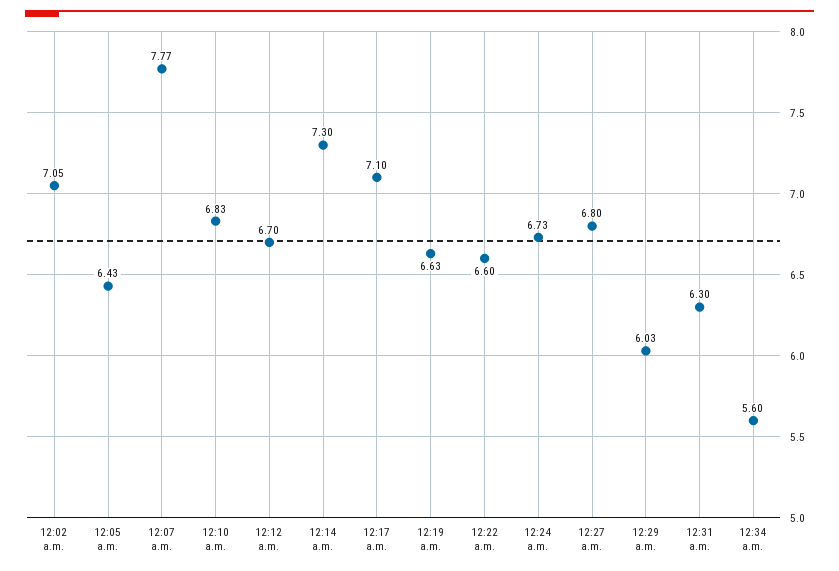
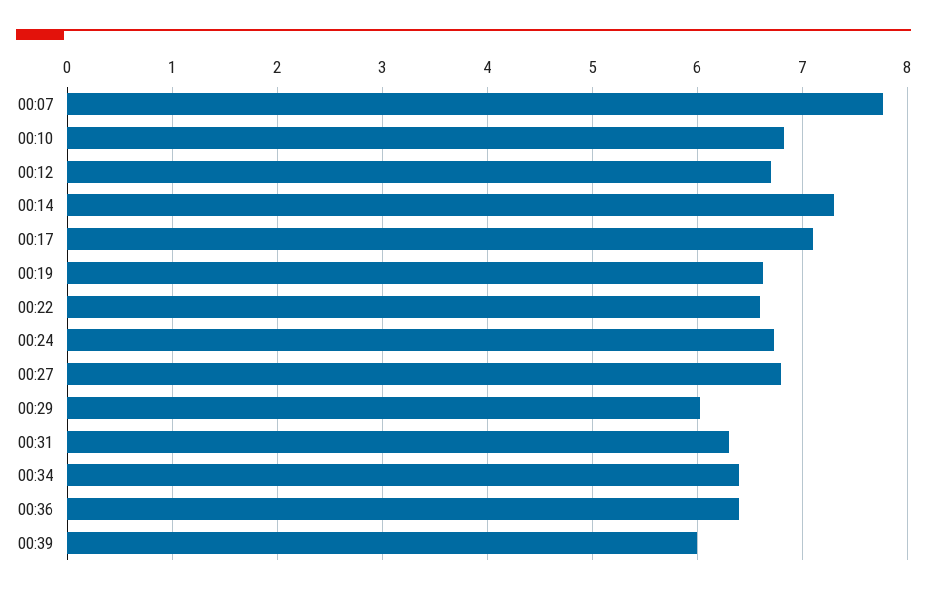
12:02 a.m.: 7.05 -> none
12:05 a.m.: 6.43 -> none
12:34 a.m.: 5.6 -> 6.4
00:36: none -> 6.4
00:39: none -> 6

